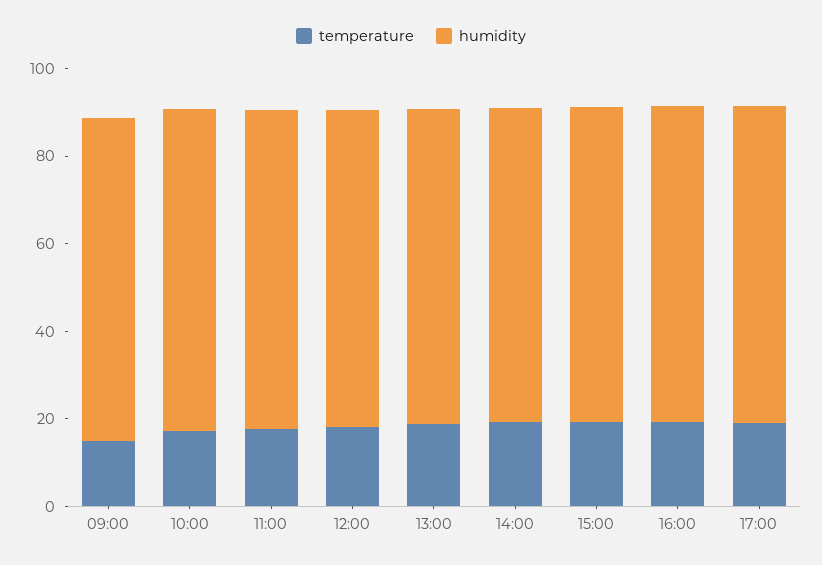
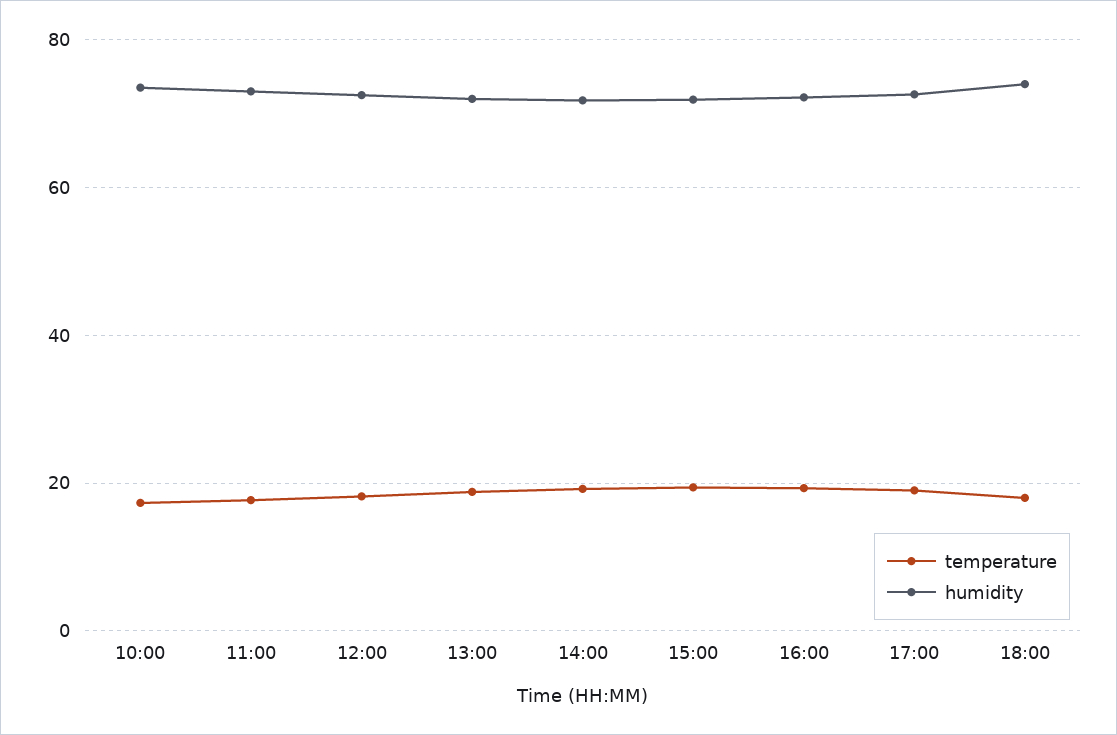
temperature, 09:00: 15 -> none
humidity, 09:00: 75 -> none
temperature, 18:00: none -> 18
humidity, 18:00: none -> 74

